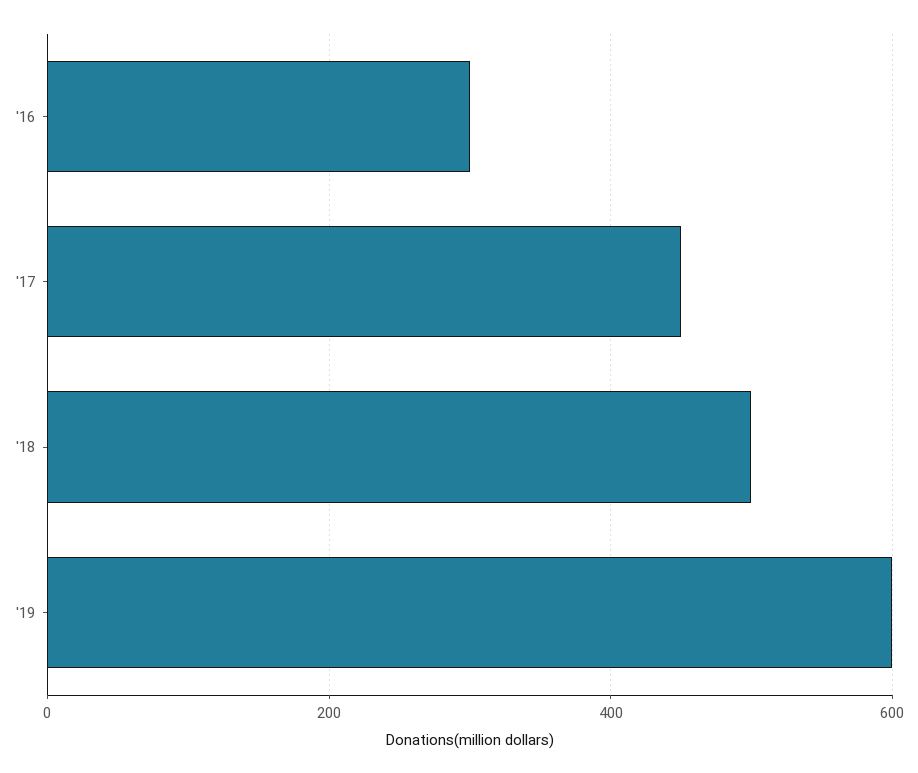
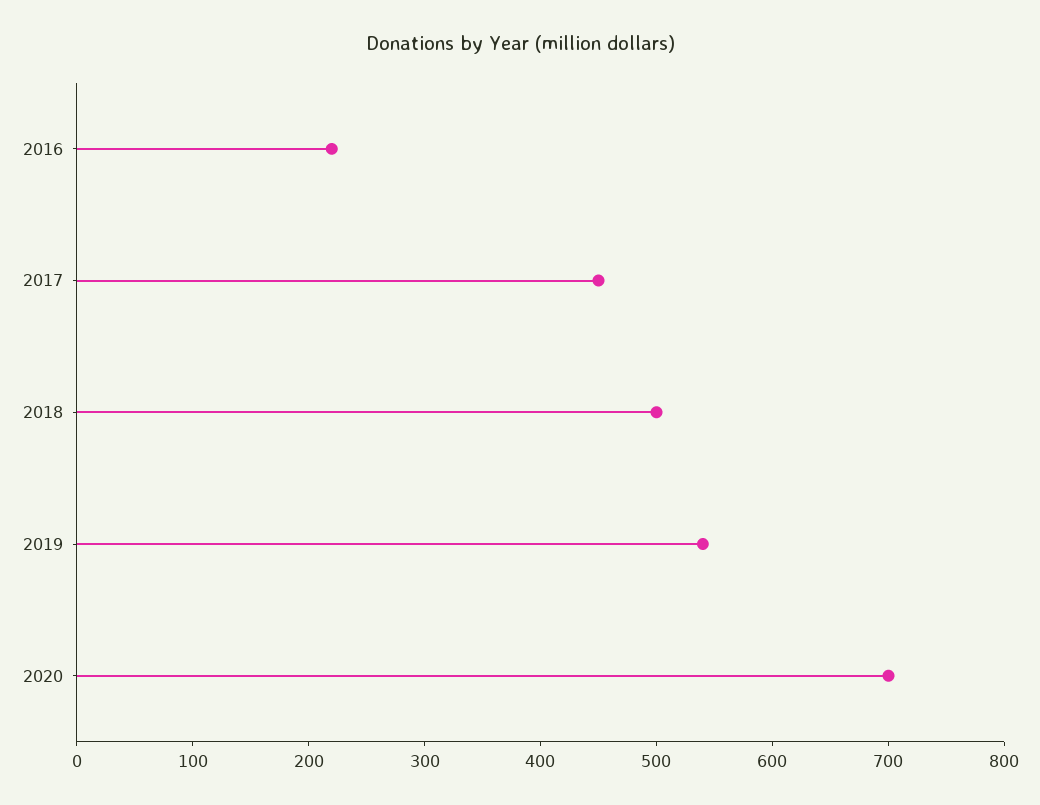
'16: 300 -> 220
'19: 600 -> 540
2020: none -> 700

